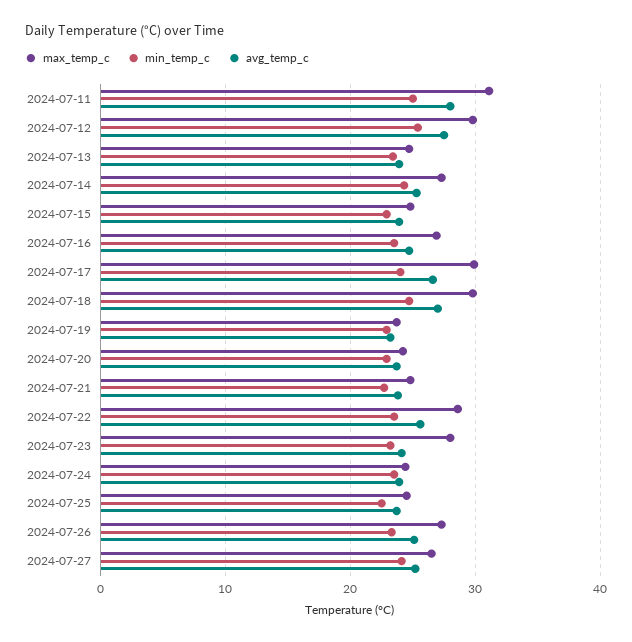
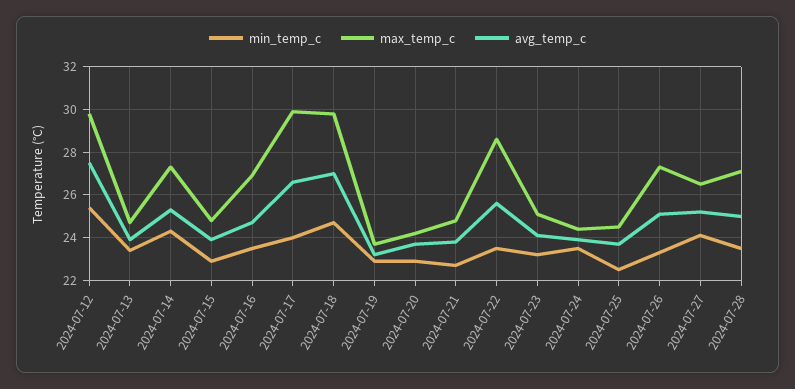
max_temp_c, 2024-07-11: 31 -> none
min_temp_c, 2024-07-11: 25 -> none
avg_temp_c, 2024-07-11: 28 -> none
max_temp_c, 2024-07-23: 28 -> 25
min_temp_c, 2024-07-28: none -> 23.5
max_temp_c, 2024-07-28: none -> 27
avg_temp_c, 2024-07-28: none -> 25

